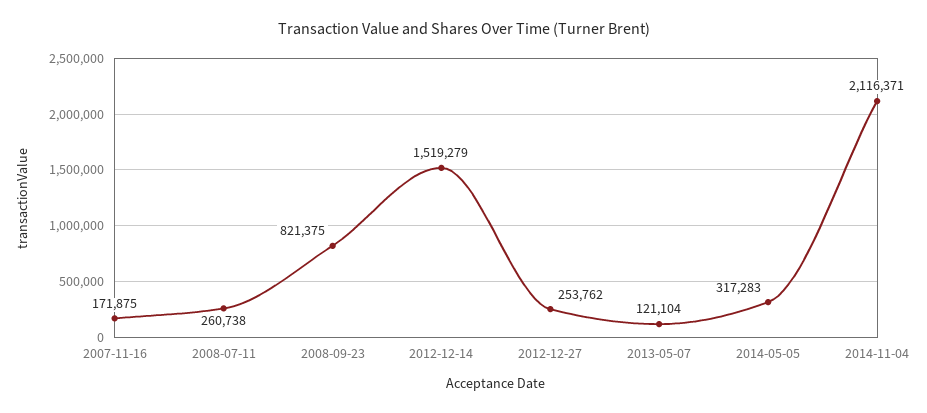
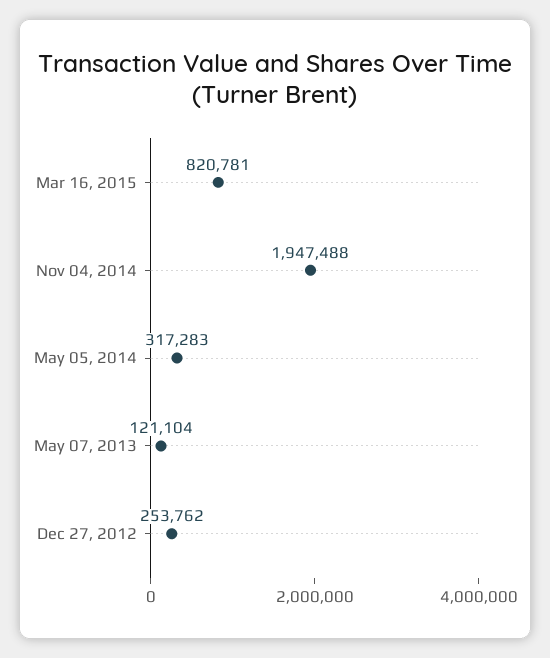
2007-11-16: 171875 -> none
2008-07-11: 260738 -> none
2008-09-23: 821375 -> none
2012-12-14: 1519279 -> none
2014-11-04: 2116371 -> 1947488
Mar 16, 2015: none -> 820781

